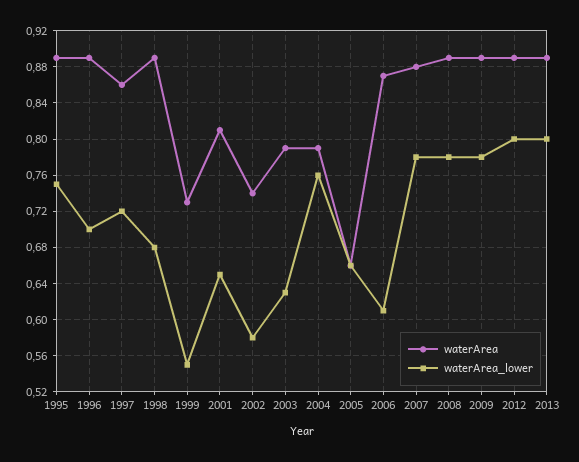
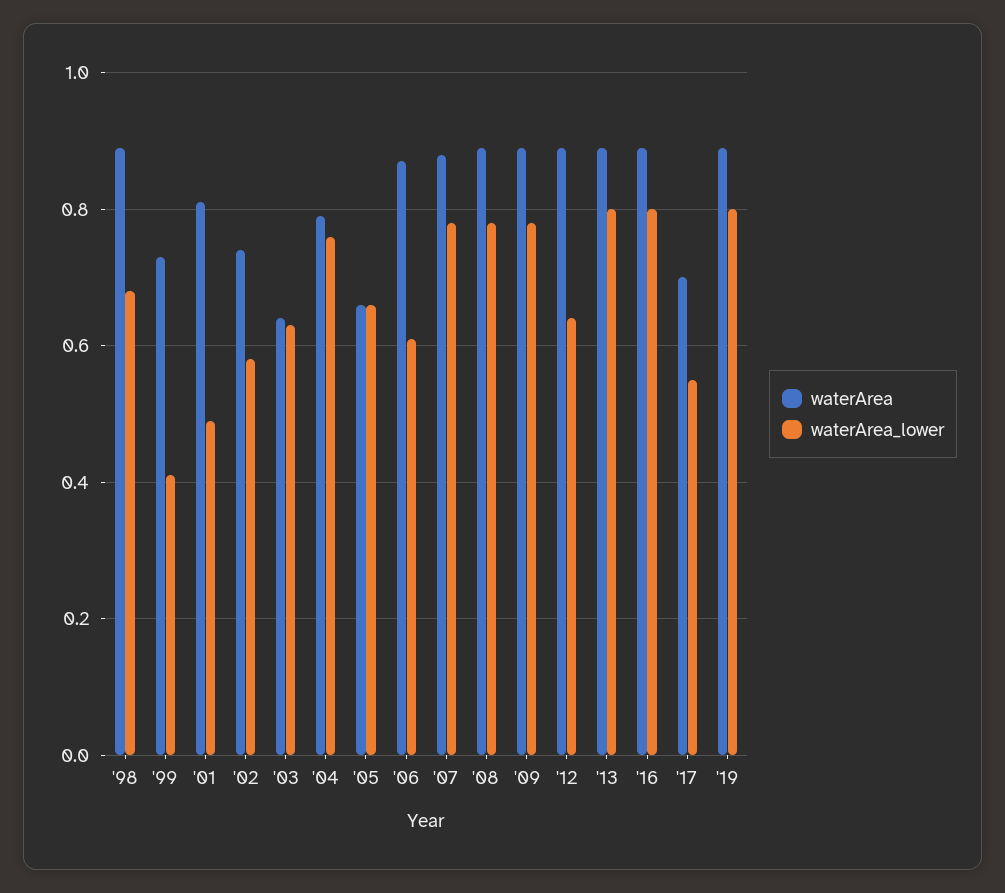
waterArea, 1995: 0.89 -> none
waterArea_lower, 1995: 0.75 -> none
waterArea, 1996: 0.89 -> none
waterArea_lower, 1996: 0.7 -> none
waterArea, 1997: 0.86 -> none
waterArea_lower, 1997: 0.72 -> none
waterArea_lower, 1999: 0.55 -> 0.4
waterArea_lower, 2001: 0.65 -> 0.5
waterArea, 2003: 0.79 -> 0.65
waterArea_lower, 2012: 0.8 -> 0.65
waterArea, '16: none -> 0.9
waterArea_lower, '16: none -> 0.8
waterArea, '17: none -> 0.7
waterArea_lower, '17: none -> 0.55
waterArea, '19: none -> 0.9
waterArea_lower, '19: none -> 0.8

